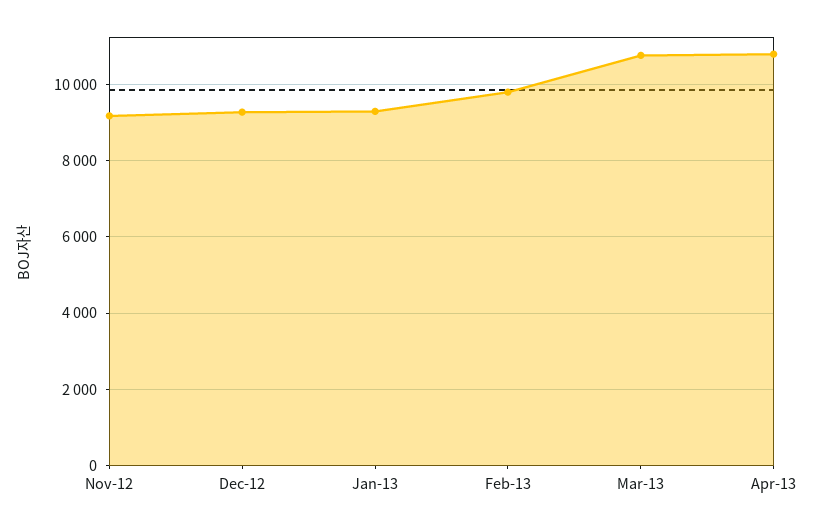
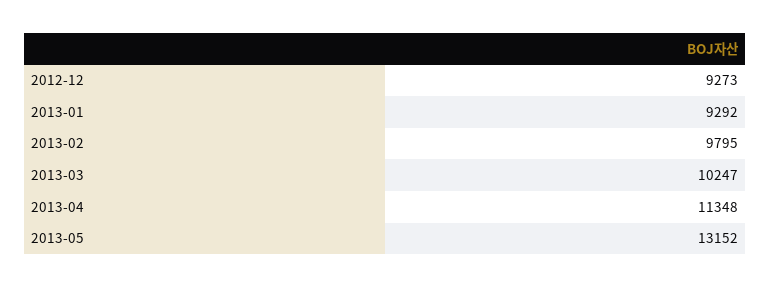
Nov-12: 9200 -> none
Mar-13: 10800 -> 10247
Apr-13: 10800 -> 11348
2013-05: none -> 13152

